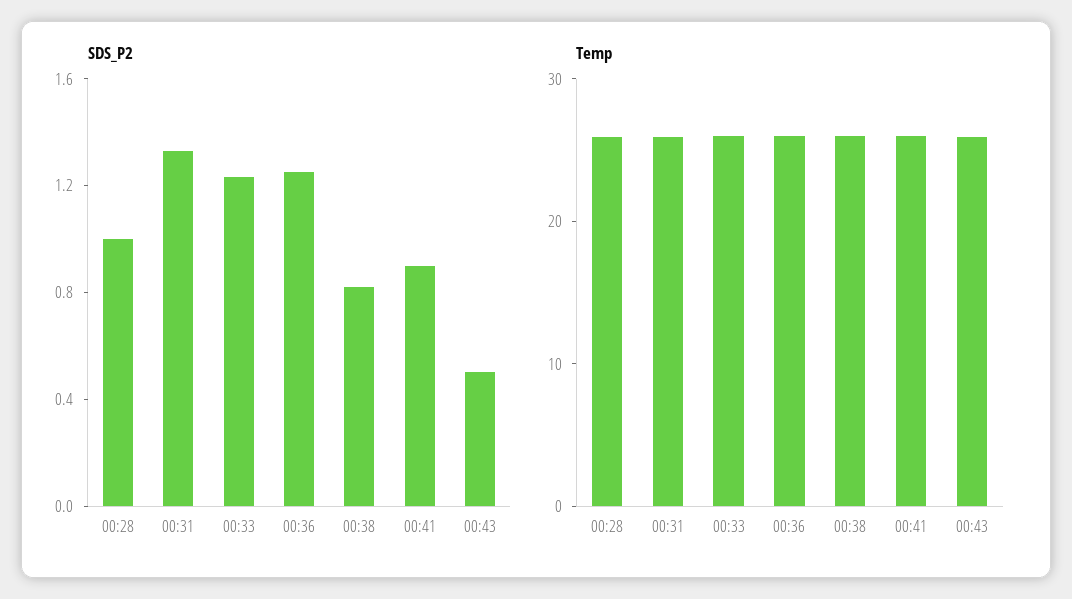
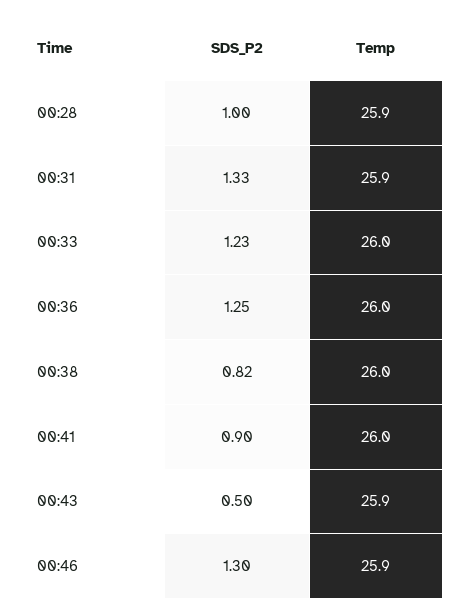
SDS_P2, 00:46: none -> 1.3
Temp, 00:46: none -> 25.9

